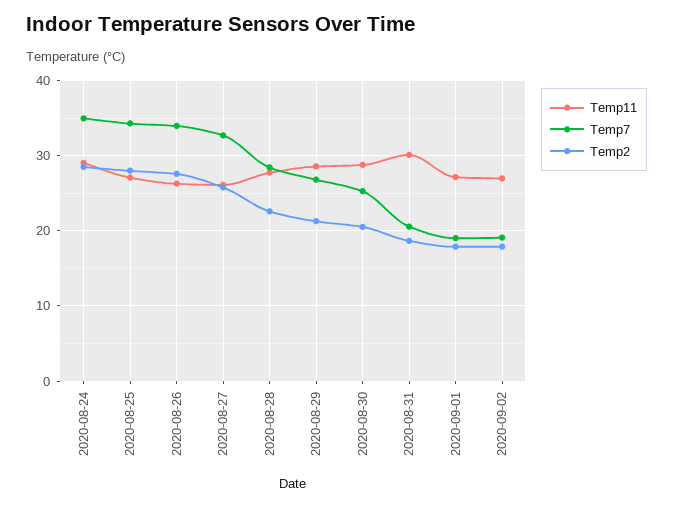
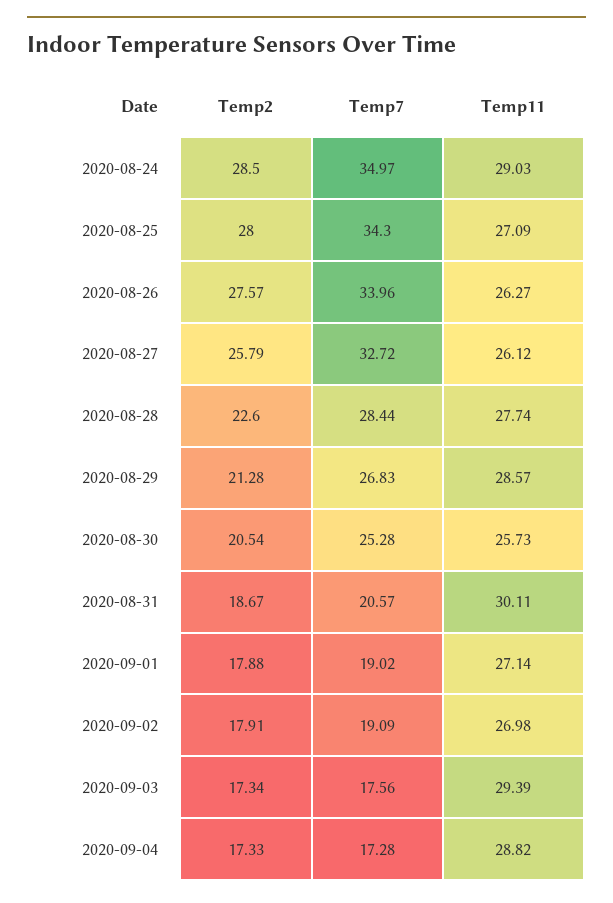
Temp11, 2020-08-30: 29 -> 25.73
Temp2, 2020-09-03: none -> 17.34
Temp7, 2020-09-03: none -> 17.56
Temp11, 2020-09-03: none -> 29.39
Temp2, 2020-09-04: none -> 17.33
Temp7, 2020-09-04: none -> 17.28
Temp11, 2020-09-04: none -> 28.82

